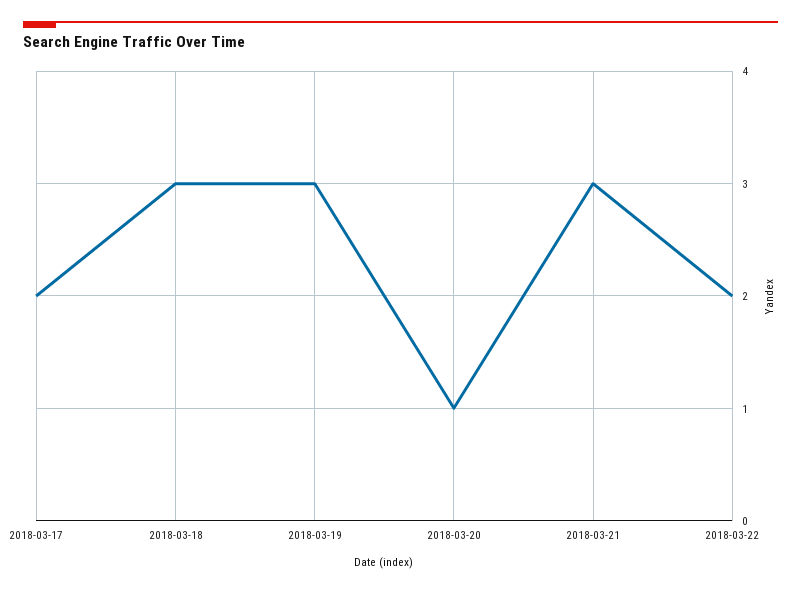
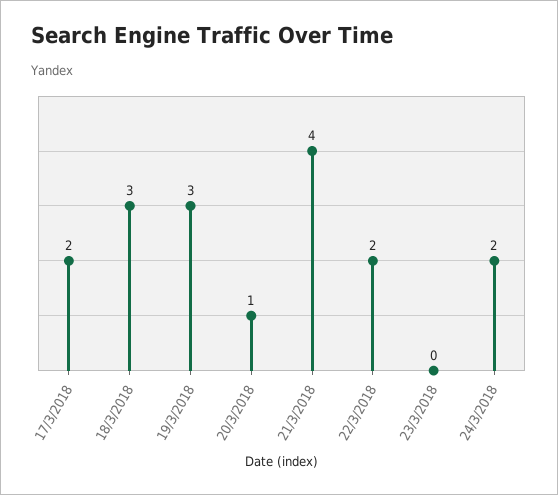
2018-03-21: 3 -> 4
23/3/2018: none -> 0
24/3/2018: none -> 2

